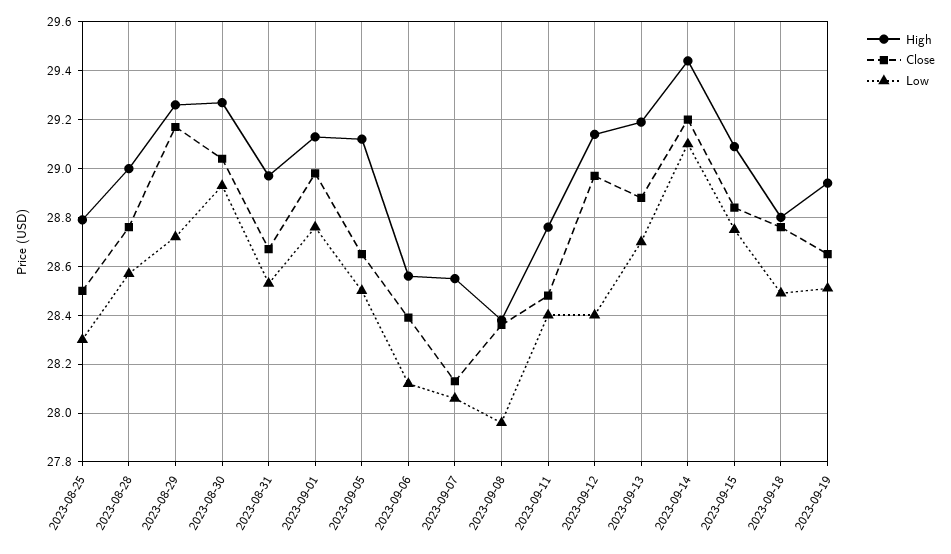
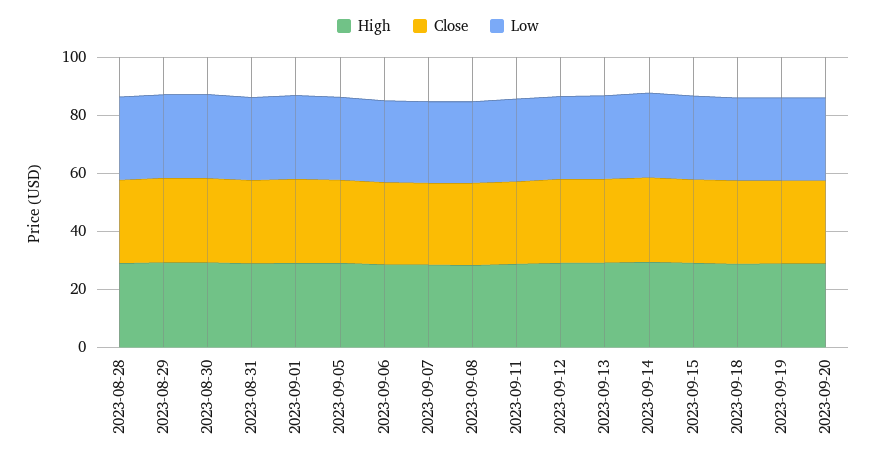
High, 2023-08-25: 28.8 -> none
Close, 2023-08-25: 28.5 -> none
Low, 2023-08-25: 28.3 -> none
High, 2023-09-20: none -> 30
Close, 2023-09-20: none -> 30
Low, 2023-09-20: none -> 30

